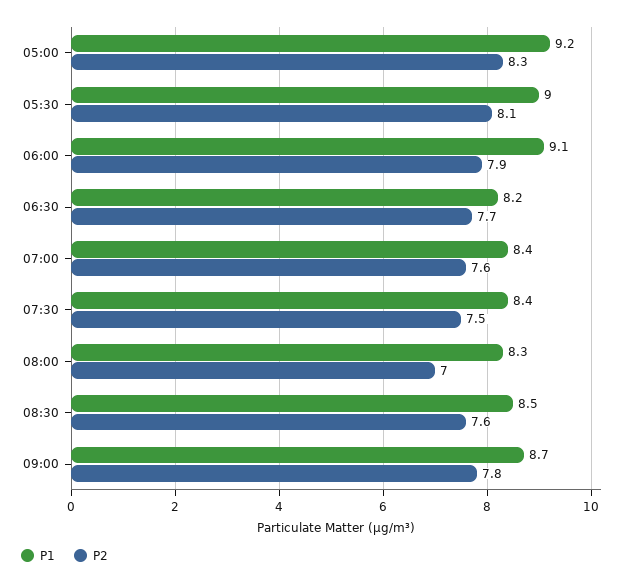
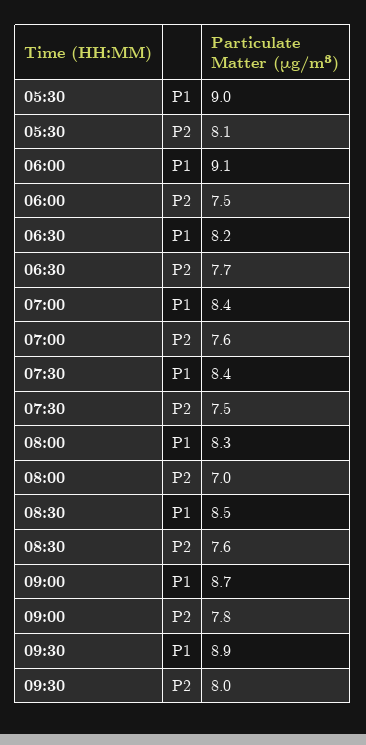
P1, 05:00: 9.2 -> none
P2, 05:00: 8.3 -> none
P2, 06:00: 7.9 -> 7.5
P1, 09:30: none -> 8.9
P2, 09:30: none -> 8

